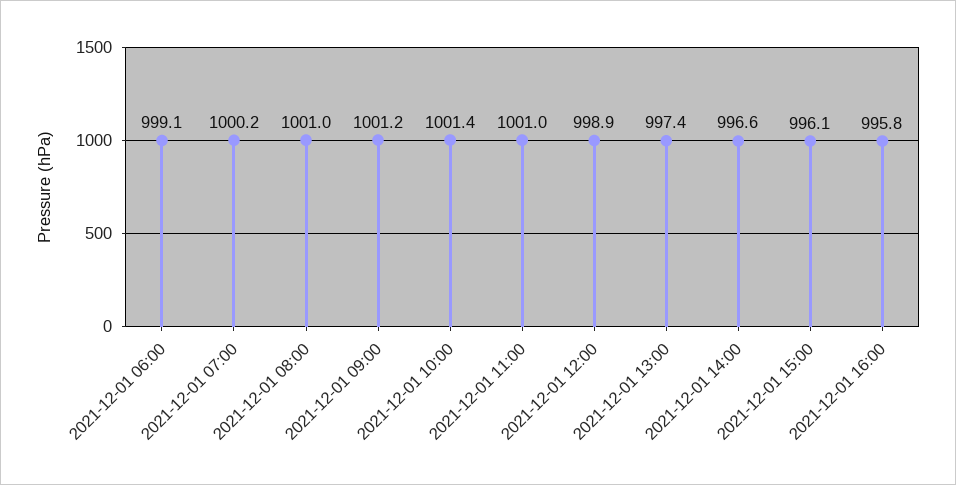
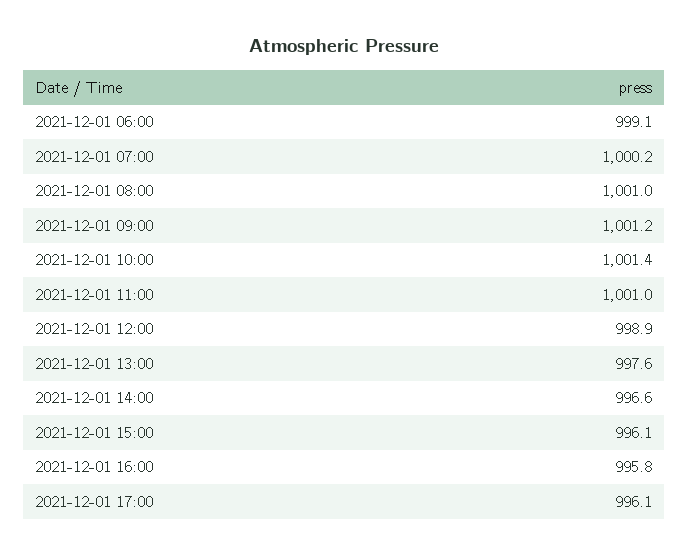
2021-12-01 13:00: 997.4 -> 997.6
2021-12-01 17:00: none -> 996.1

